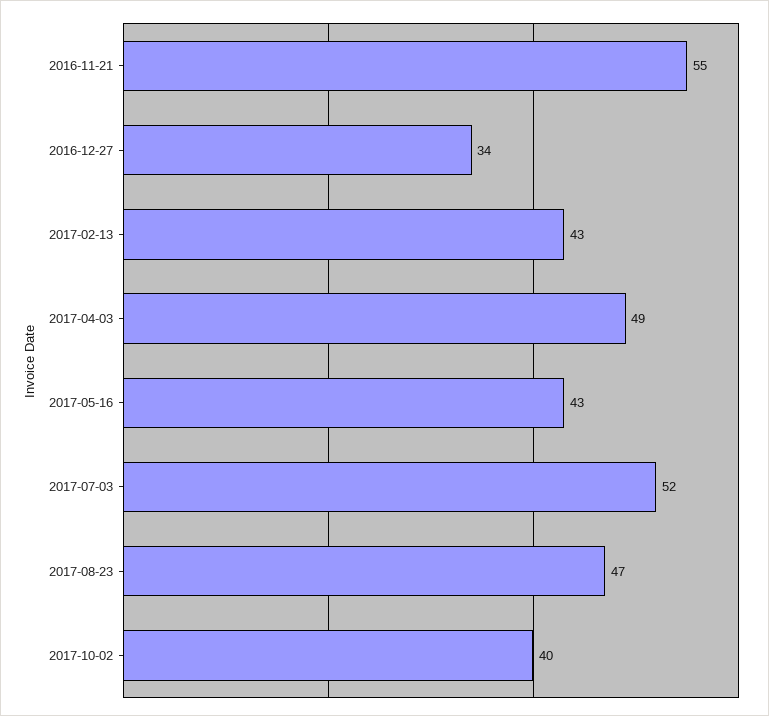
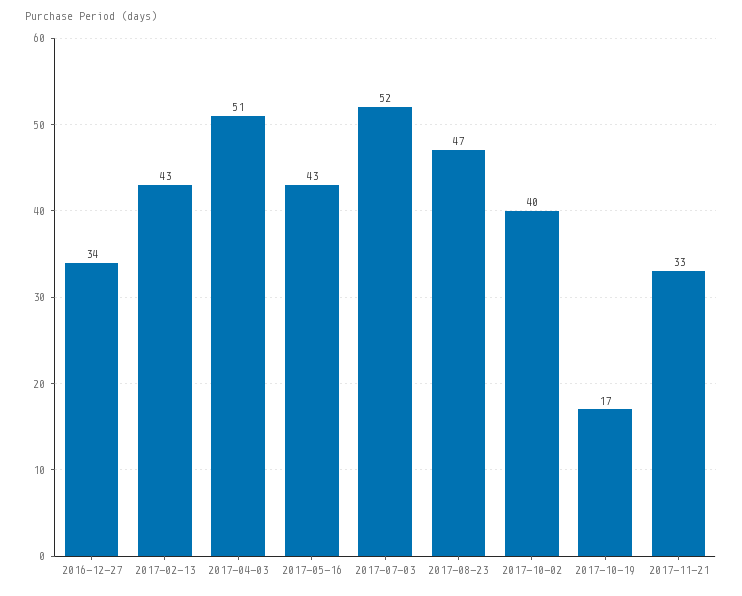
2016-11-21: 55 -> none
2017-04-03: 49 -> 51
2017-10-19: none -> 17
2017-11-21: none -> 33

